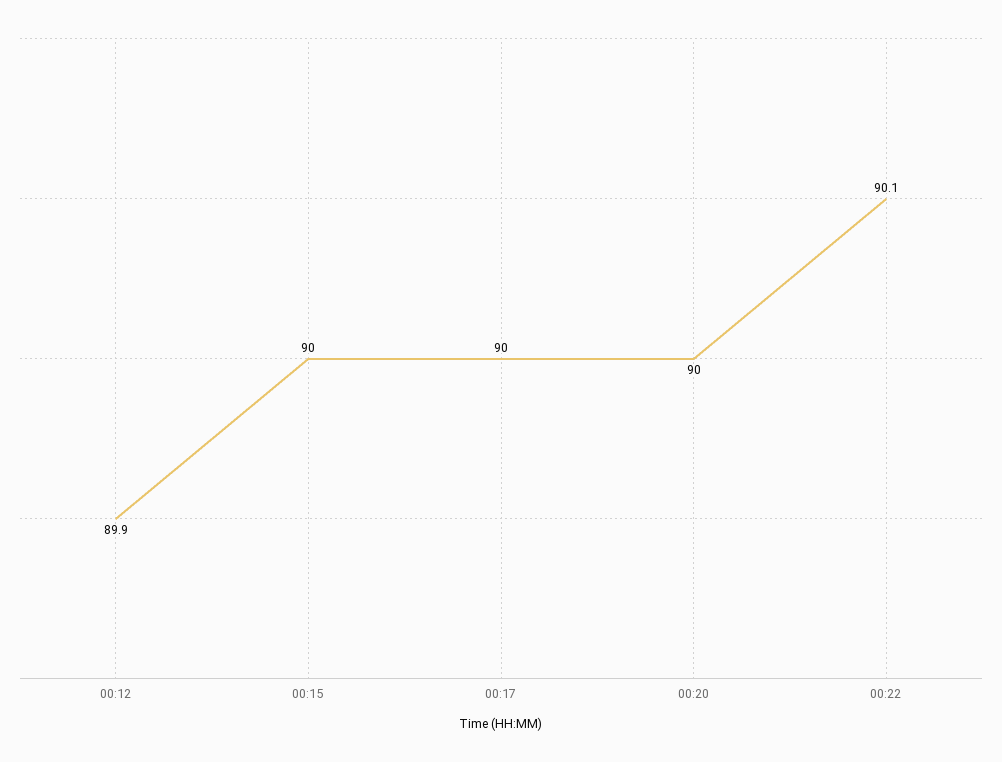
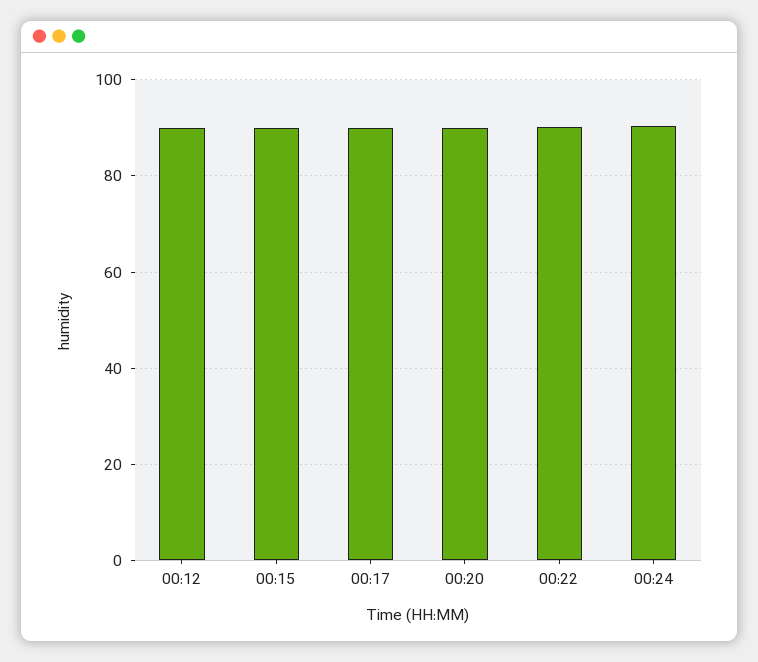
00:24: none -> 90

